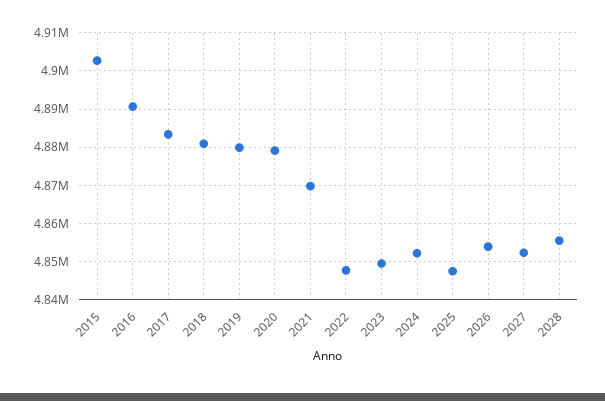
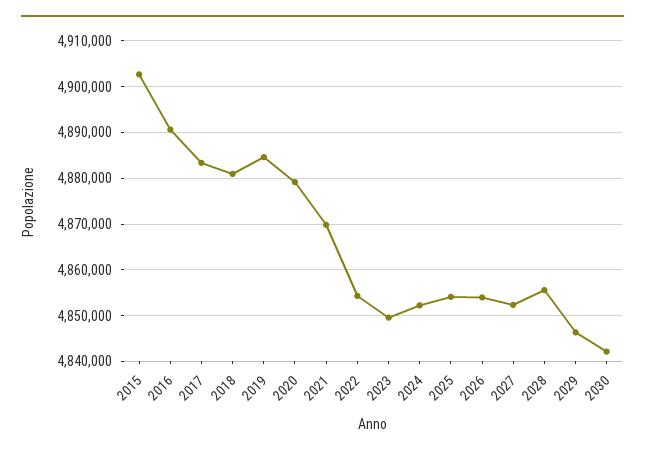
2019: 4880000 -> 4884000
2022: 4848000 -> 4854000
2025: 4848000 -> 4854000
2029: none -> 4846000
2030: none -> 4842000

